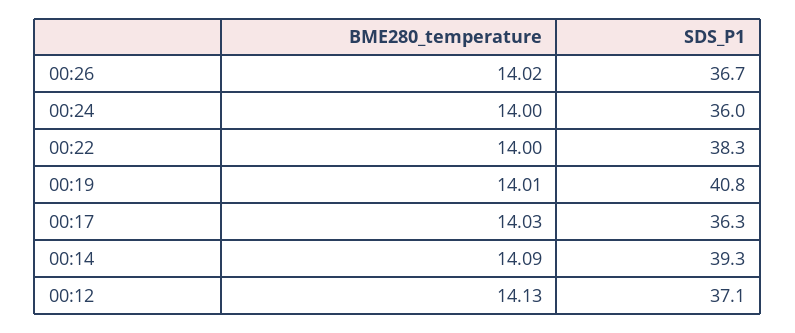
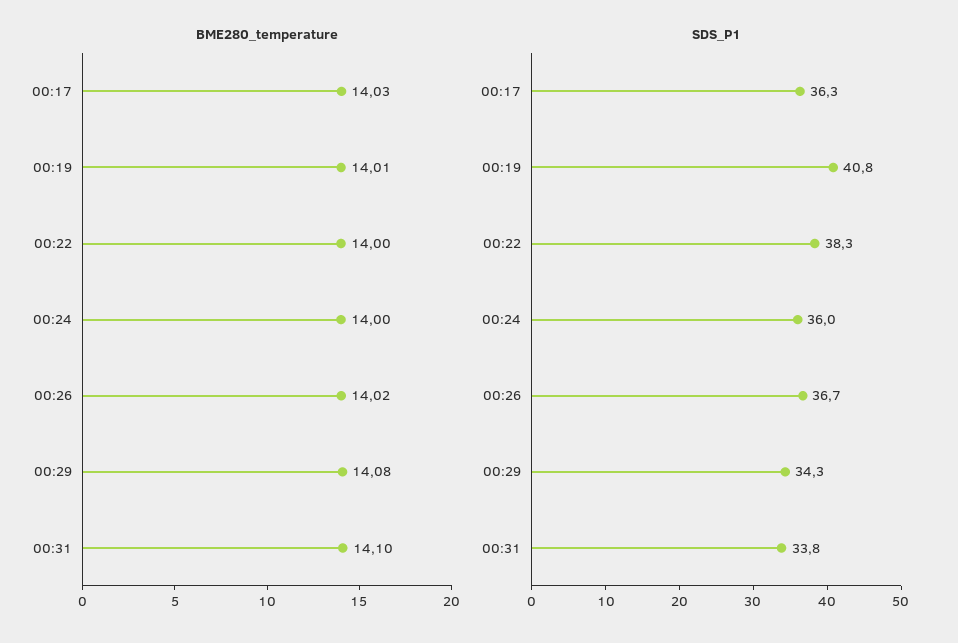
BME280_temperature, 00:14: 14.09 -> none
SDS_P1, 00:14: 39.3 -> none
BME280_temperature, 00:12: 14.13 -> none
SDS_P1, 00:12: 37.1 -> none
BME280_temperature, 00:29: none -> 14.08
BME280_temperature, 00:31: none -> 14.1
SDS_P1, 00:29: none -> 34.3
SDS_P1, 00:31: none -> 33.8

